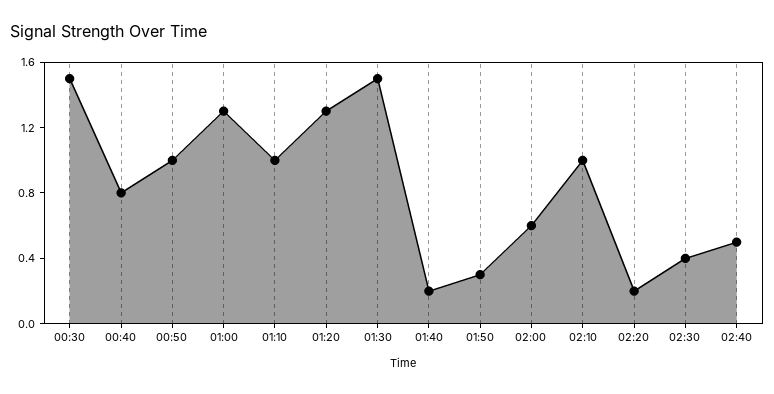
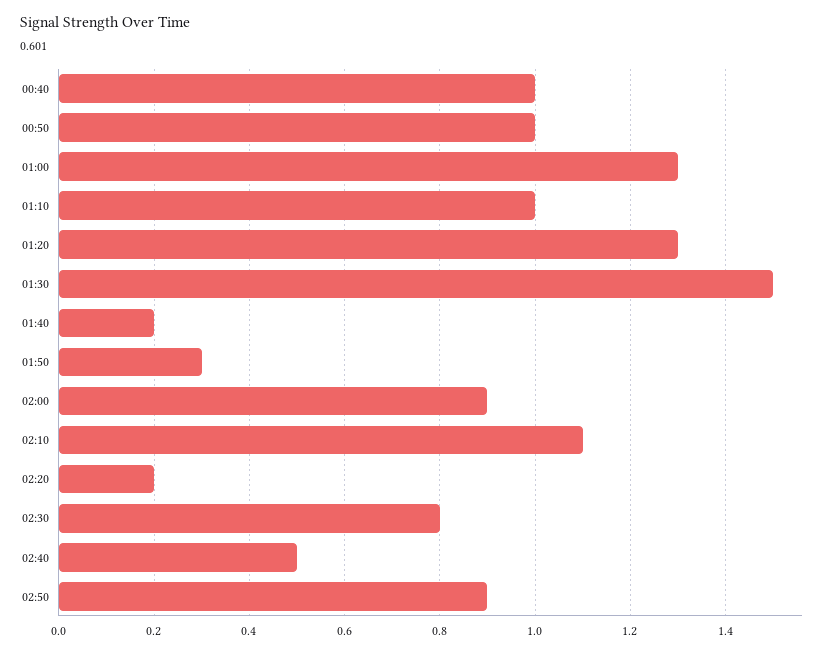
00:30: 1.5 -> none
00:40: 0.8 -> 1
02:00: 0.6 -> 0.9
02:10: 1 -> 1.1
02:30: 0.4 -> 0.8
02:50: none -> 0.9

